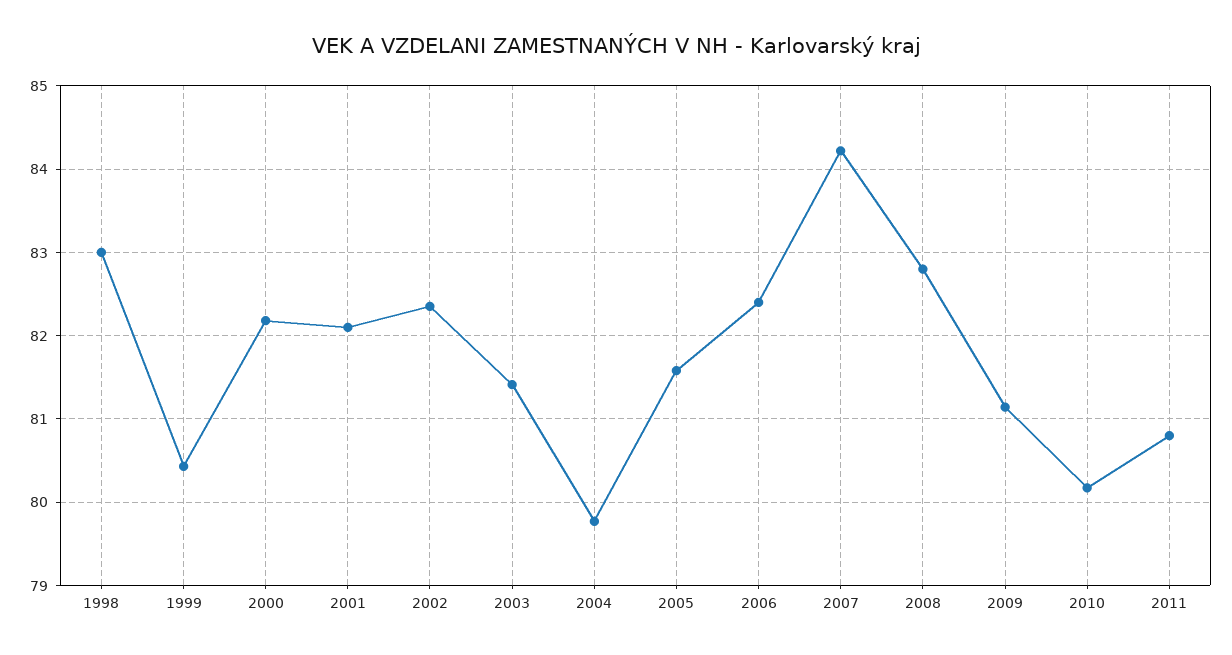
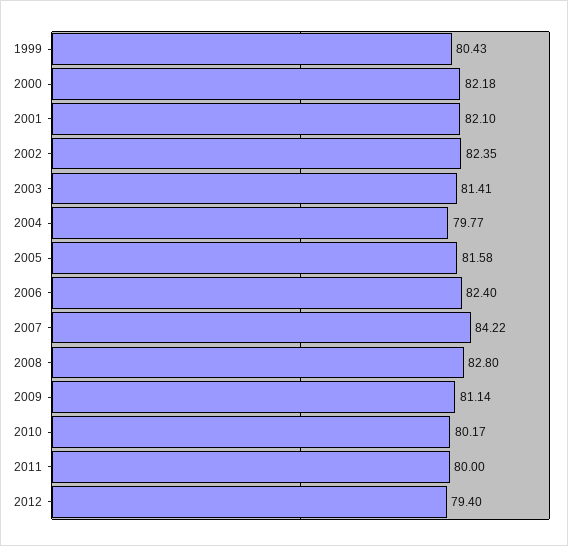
1998: 83 -> none
2011: 80.8 -> 80
2012: none -> 79.4

